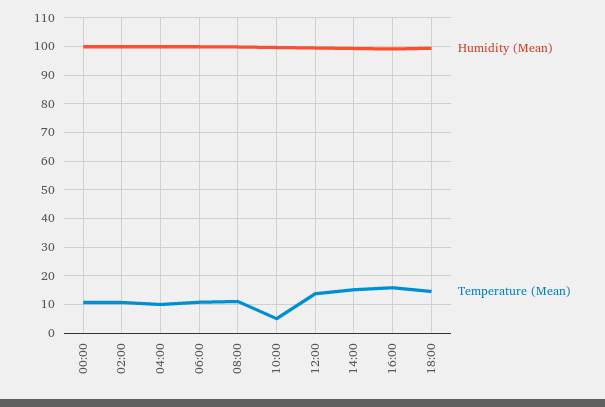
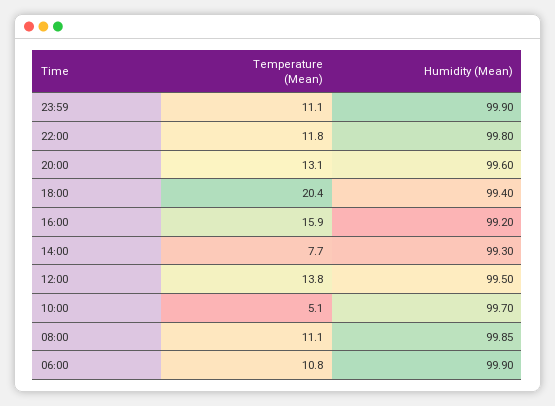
Humidity (Mean), 00:00: 100 -> none
Temperature (Mean), 00:00: 10 -> none
Humidity (Mean), 02:00: 100 -> none
Temperature (Mean), 02:00: 10 -> none
Humidity (Mean), 04:00: 100 -> none
Temperature (Mean), 04:00: 10 -> none
Temperature (Mean), 14:00: 15 -> 7.7
Temperature (Mean), 18:00: 15 -> 20.4
Temperature (Mean), 23:59: none -> 11.1
Humidity (Mean), 23:59: none -> 99.9
Temperature (Mean), 22:00: none -> 11.8
Humidity (Mean), 22:00: none -> 99.8
Temperature (Mean), 20:00: none -> 13.1
Humidity (Mean), 20:00: none -> 99.6

